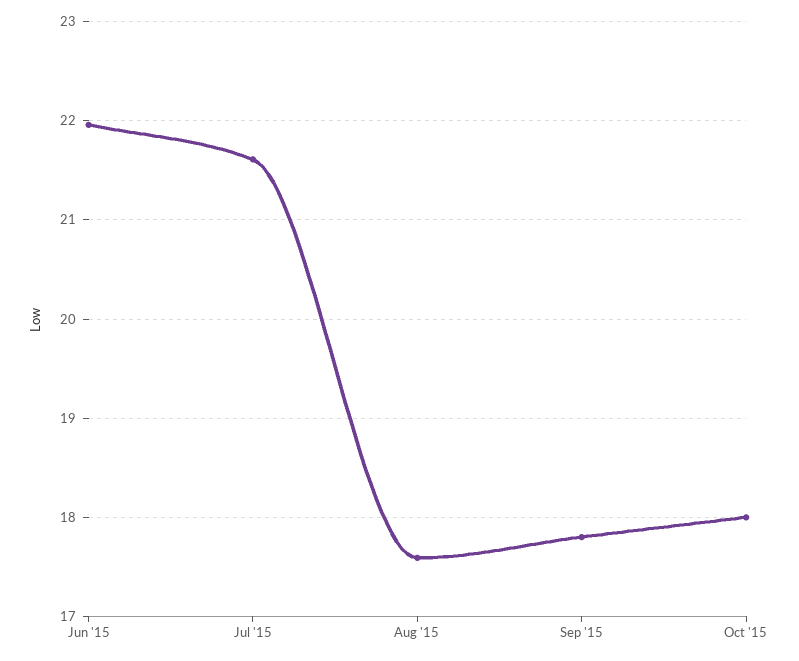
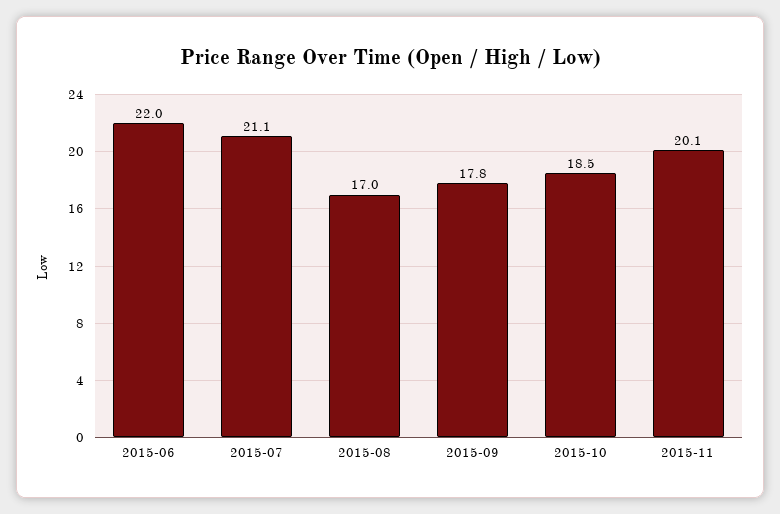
Jul '15: 21.6 -> 21.1
Aug '15: 17.6 -> 17
Oct '15: 18 -> 18.5
2015-11: none -> 20.1

